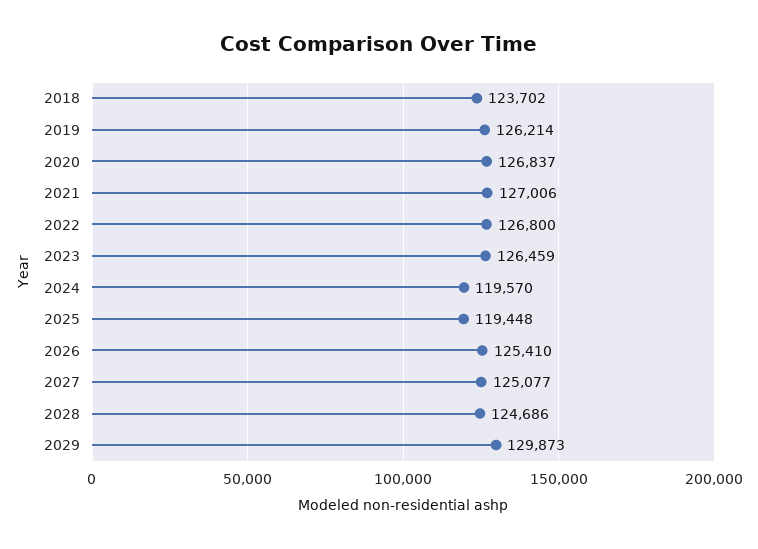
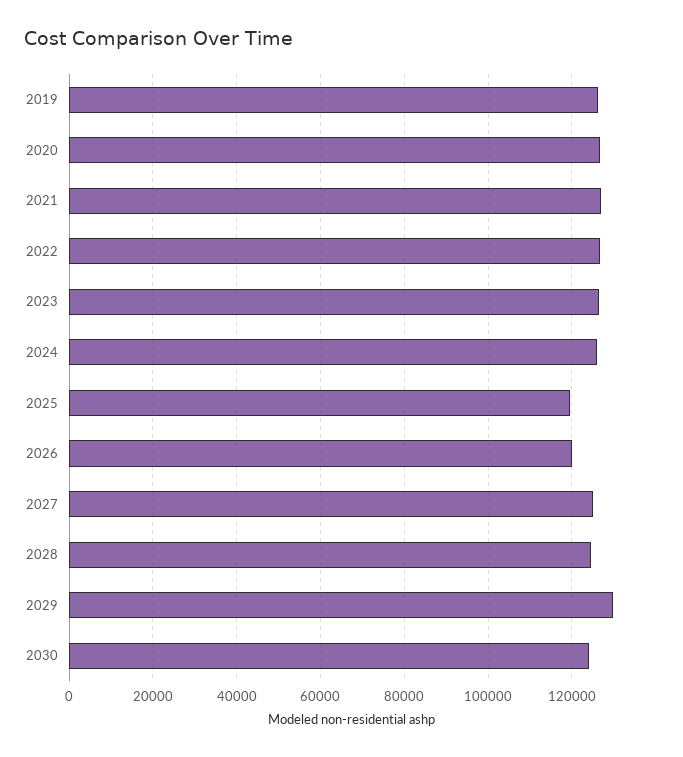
2018: 123702 -> none
2024: 119570 -> 126000
2026: 125410 -> 120000
2030: none -> 124000

